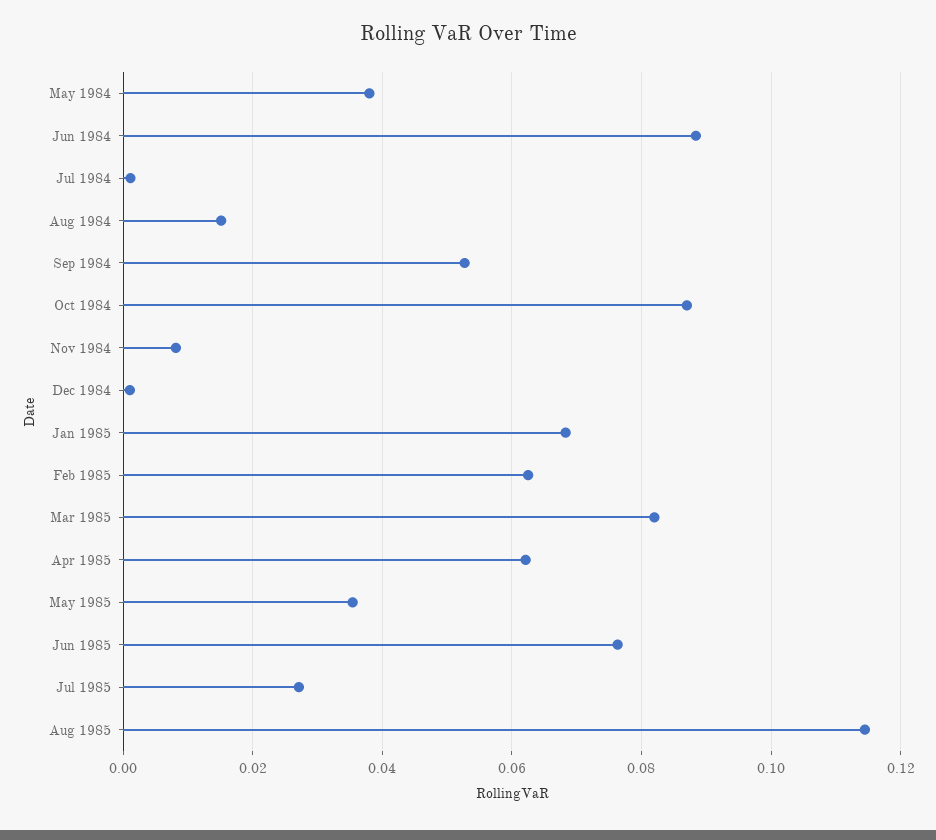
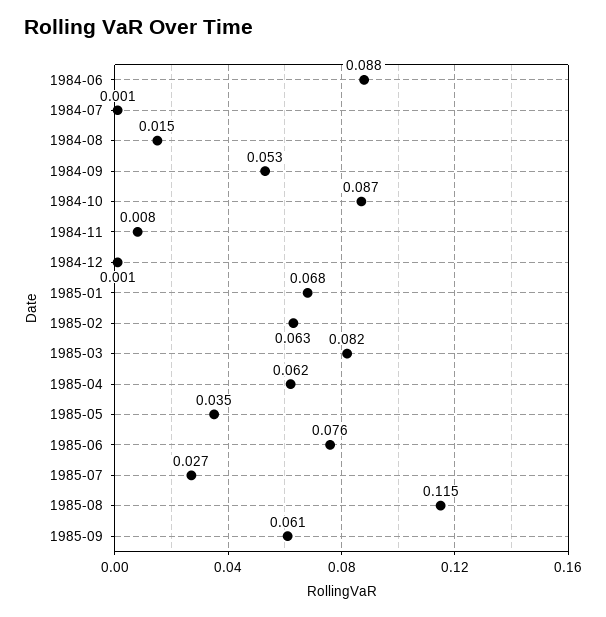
May 1984: 0.038 -> none
1985-09: none -> 0.061

